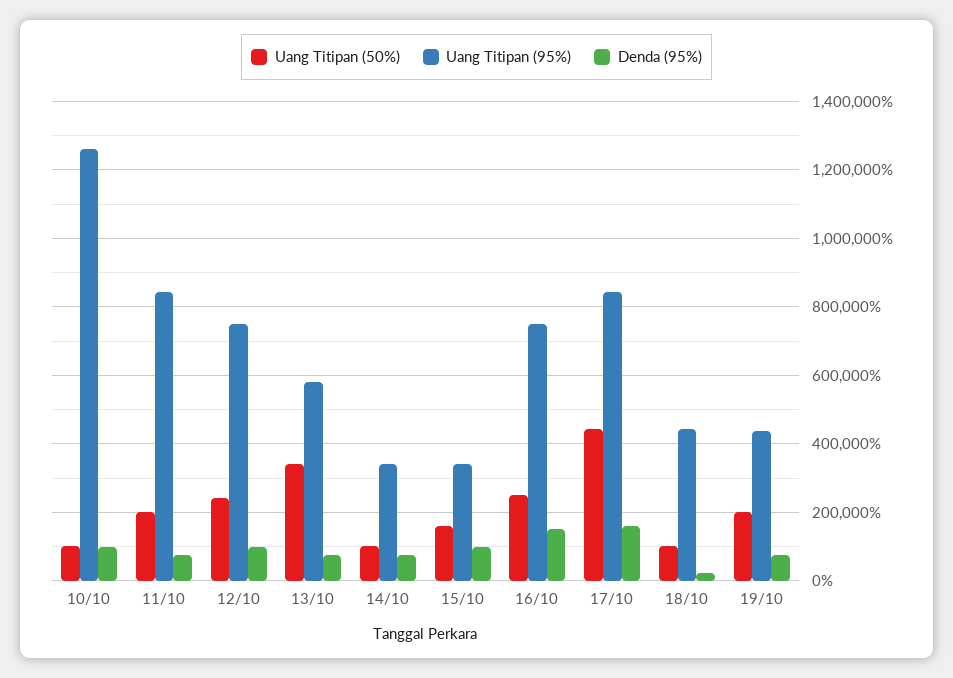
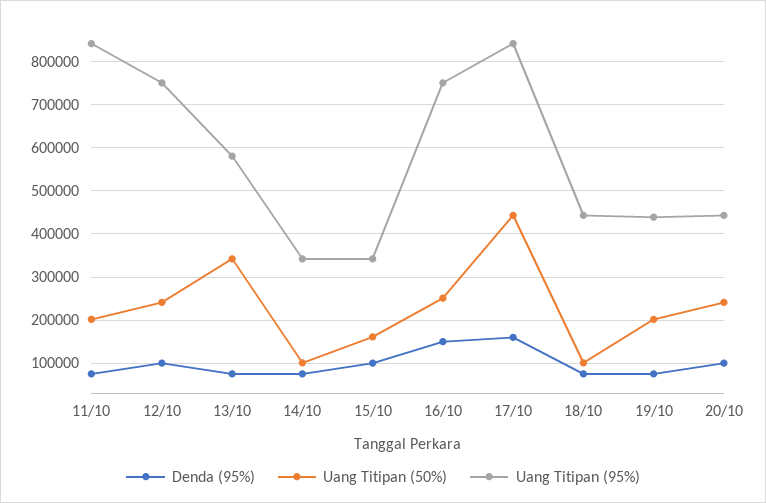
Uang Titipan (50%), 10/10: 100000 -> none
Uang Titipan (95%), 10/10: 1260000 -> none
Denda (95%), 10/10: 100000 -> none
Denda (95%), 18/10: 20000 -> 80000
Denda (95%), 20/10: none -> 100000
Uang Titipan (50%), 20/10: none -> 240000
Uang Titipan (95%), 20/10: none -> 440000

